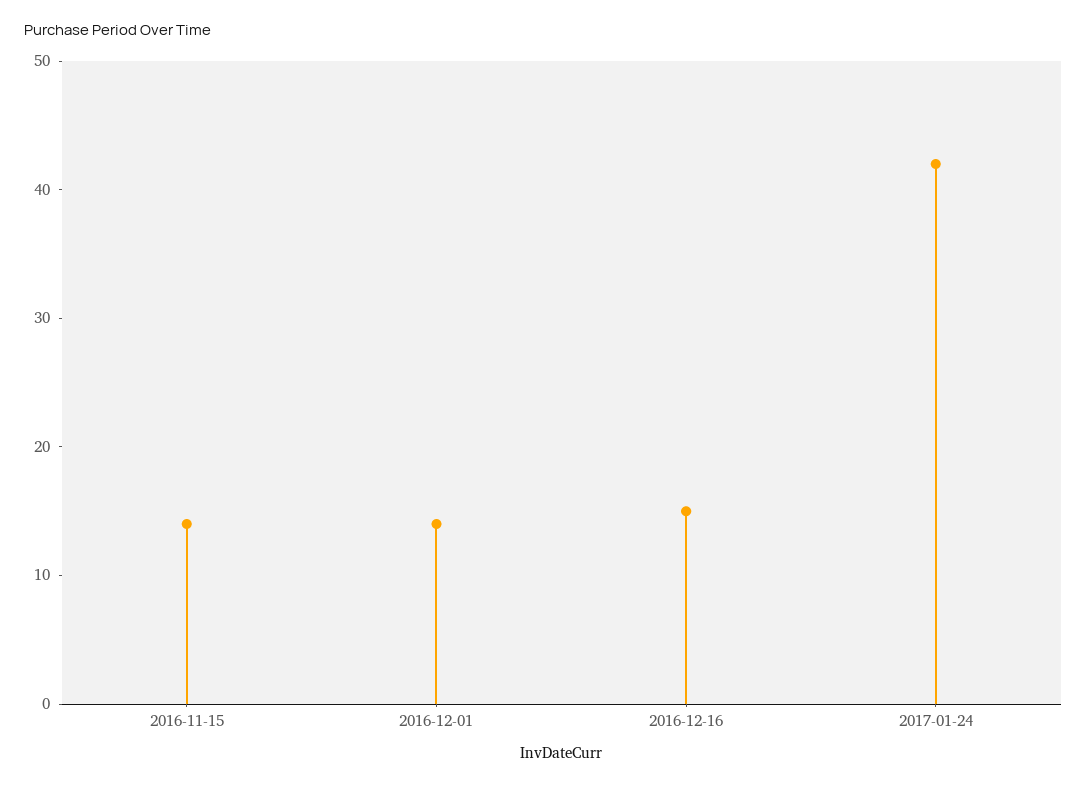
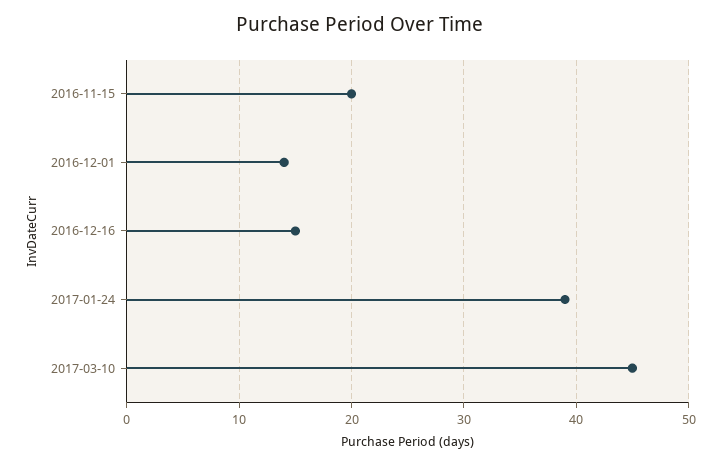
2016-11-15: 14 -> 20
2017-01-24: 42 -> 39
2017-03-10: none -> 45

